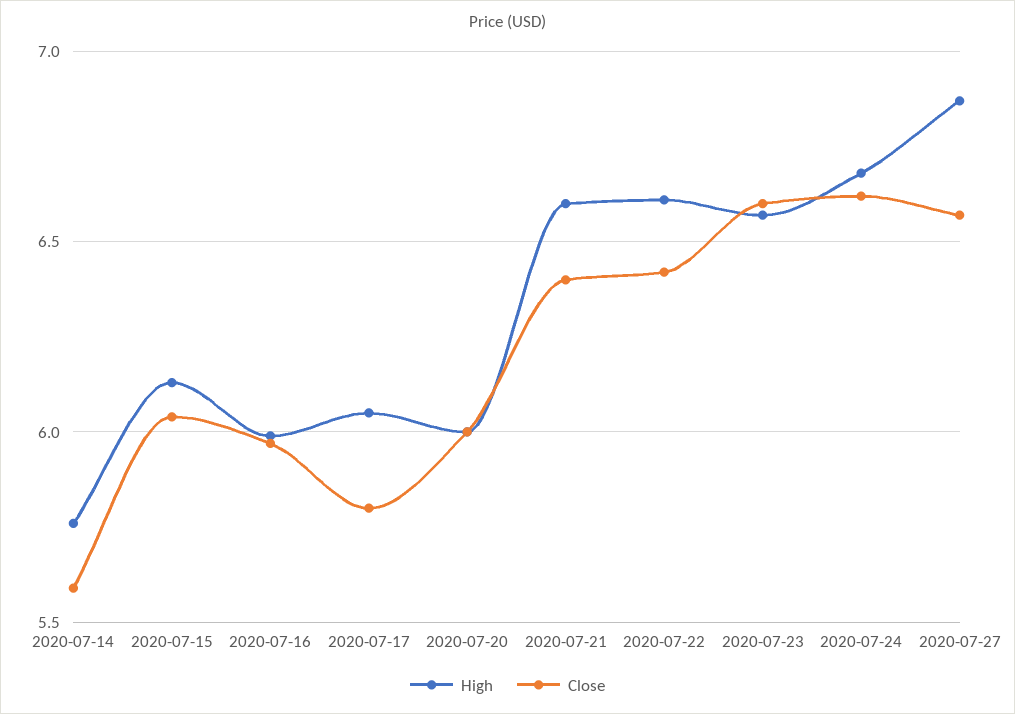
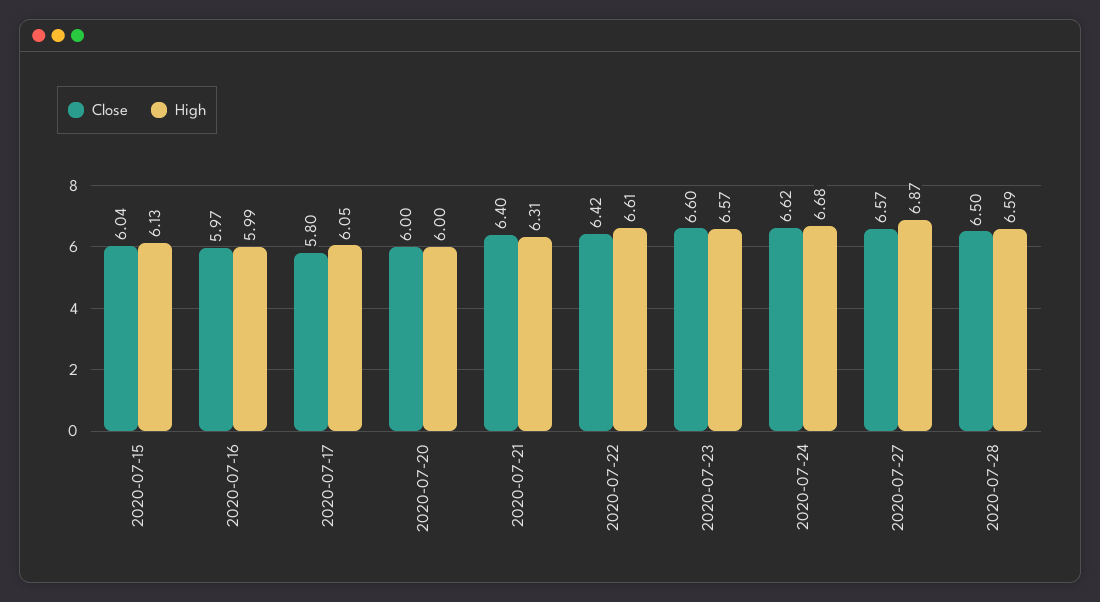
High, 2020-07-14: 5.75 -> none
Close, 2020-07-14: 5.6 -> none
High, 2020-07-21: 6.6 -> 6.31
Close, 2020-07-28: none -> 6.5
High, 2020-07-28: none -> 6.59

